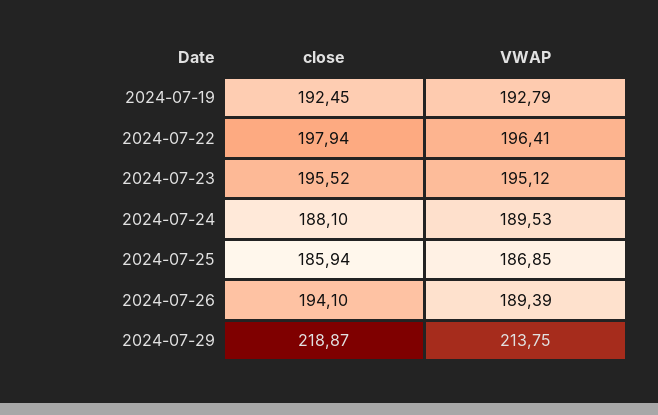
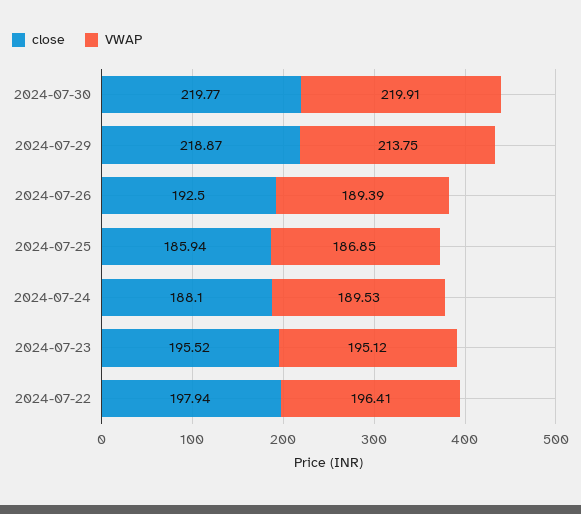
close, 2024-07-19: 192.45 -> none
VWAP, 2024-07-19: 192.79 -> none
close, 2024-07-26: 194.1 -> 192.5
close, 2024-07-30: none -> 219.77
VWAP, 2024-07-30: none -> 219.91

